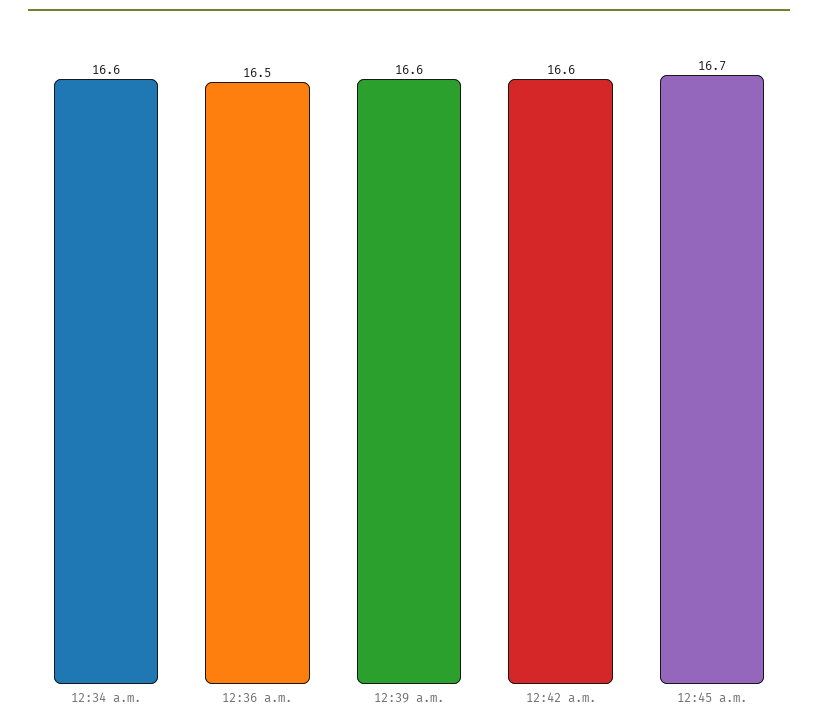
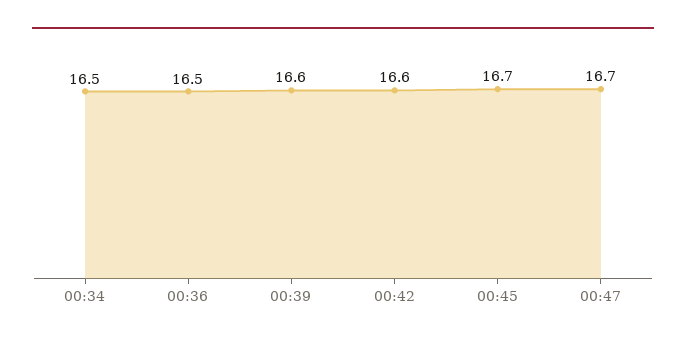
12:34 a.m.: 16.6 -> 16.5
00:47: none -> 16.7

